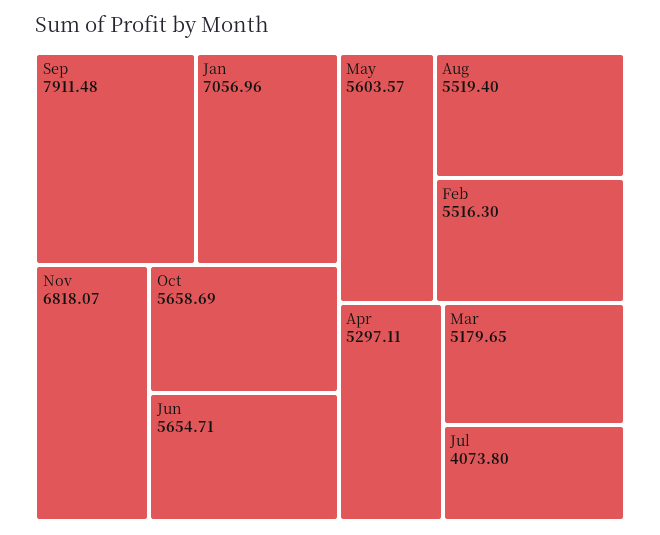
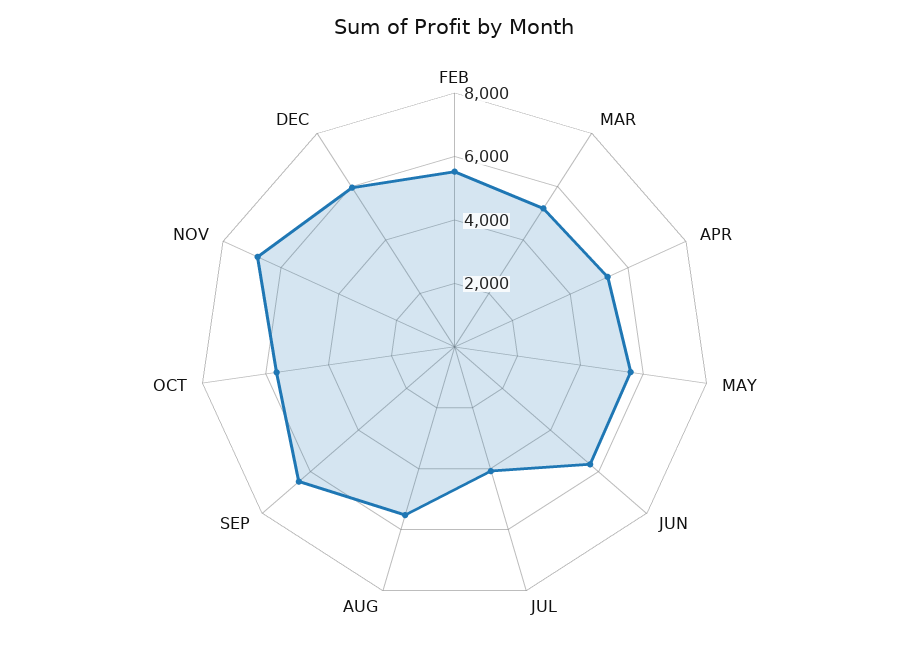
Sep: 7911.48 -> 6500
Jan: 7056.96 -> none
DEC: none -> 6000

